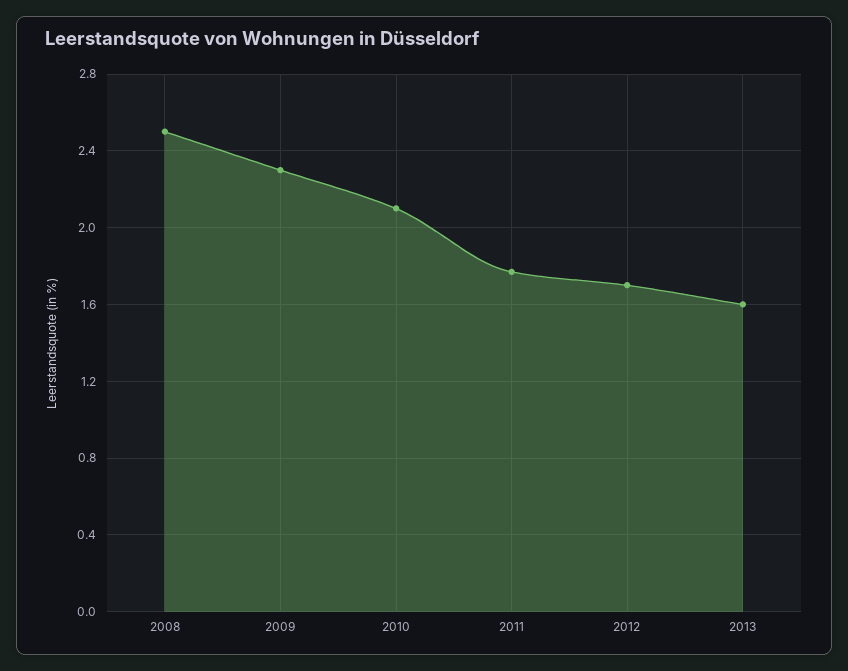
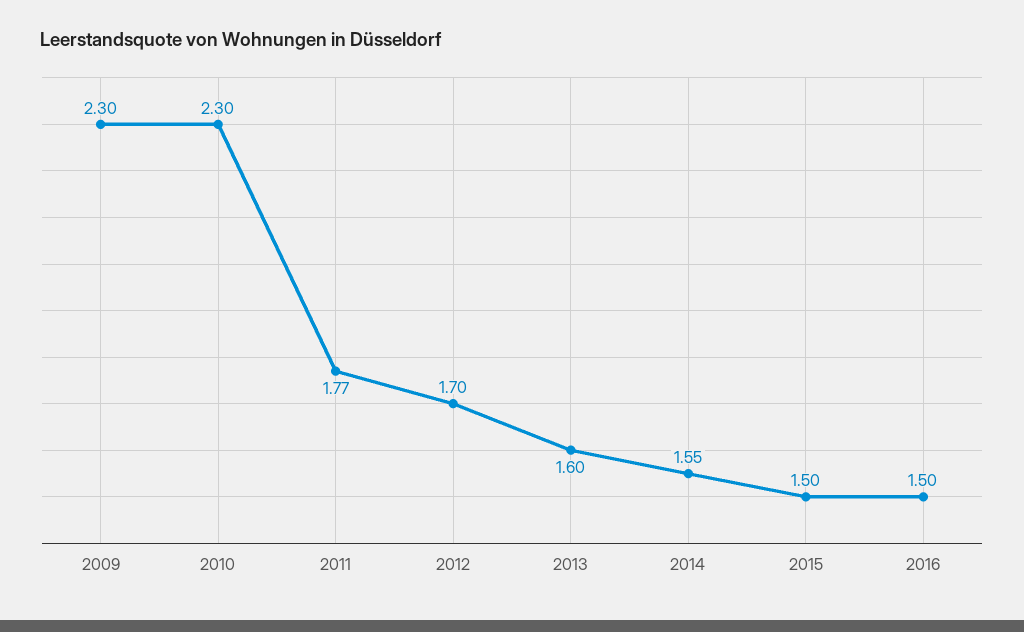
2008: 2.5 -> none
2010: 2.1 -> 2.3
2014: none -> 1.55
2015: none -> 1.5
2016: none -> 1.5

